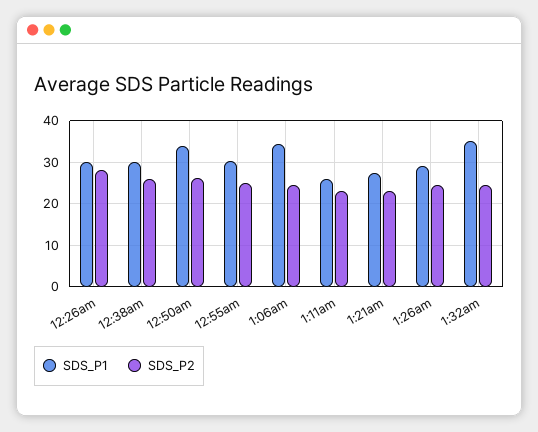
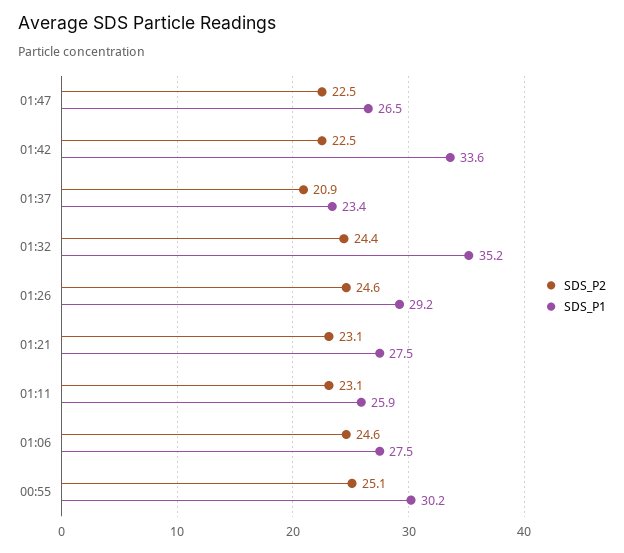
SDS_P1, 12:26am: 30 -> none
SDS_P2, 12:26am: 28 -> none
SDS_P1, 12:38am: 30 -> none
SDS_P2, 12:38am: 26 -> none
SDS_P1, 12:50am: 34 -> none
SDS_P2, 12:50am: 26 -> none
SDS_P1, 1:06am: 34 -> 27.5
SDS_P2, 01:47: none -> 22.5
SDS_P1, 01:47: none -> 26.5
SDS_P2, 01:42: none -> 22.5
SDS_P1, 01:42: none -> 33.6
SDS_P2, 01:37: none -> 20.9
SDS_P1, 01:37: none -> 23.4

